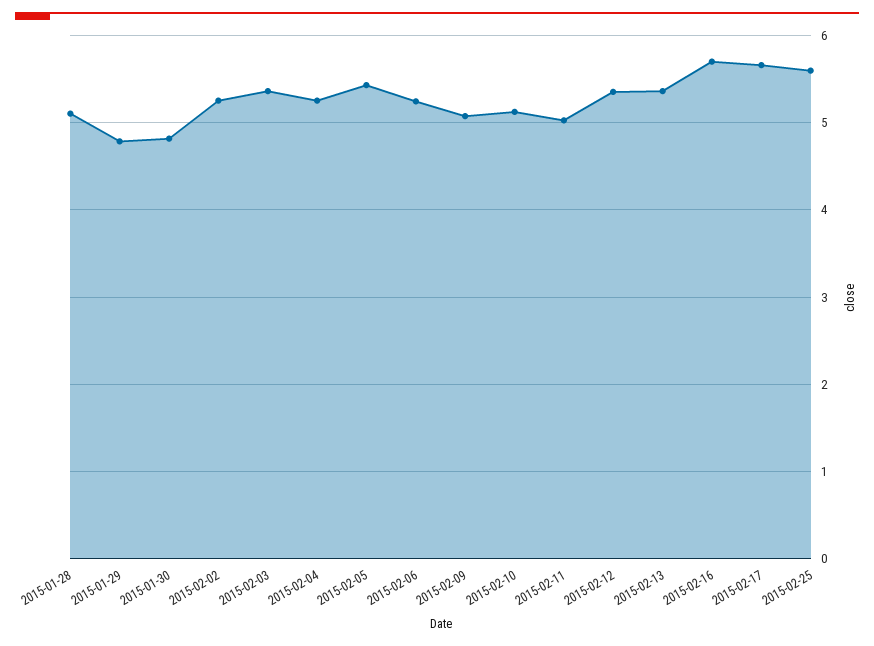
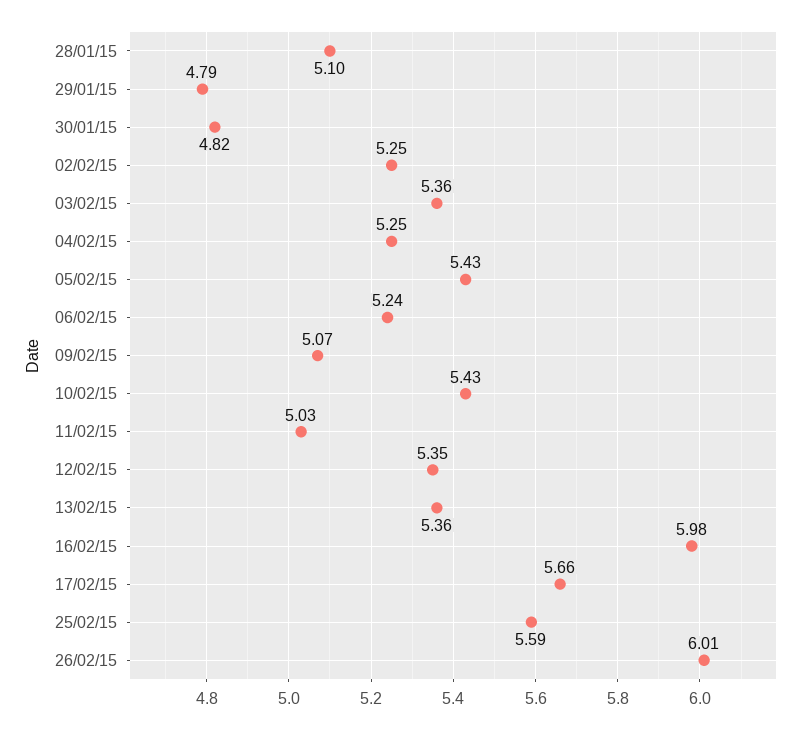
2015-02-10: 5.1 -> 5.43
2015-02-16: 5.7 -> 5.98
26/02/15: none -> 6.01

